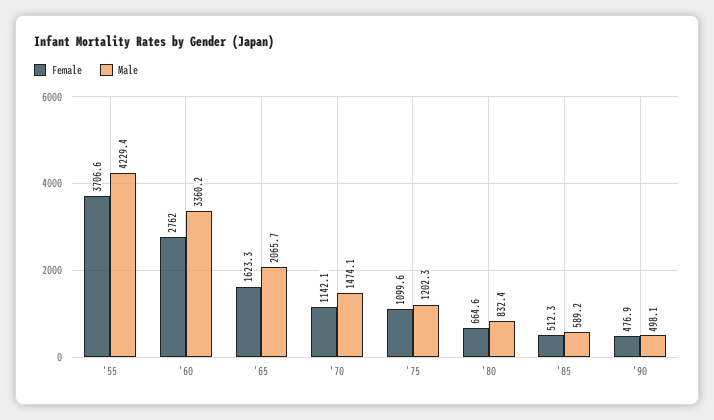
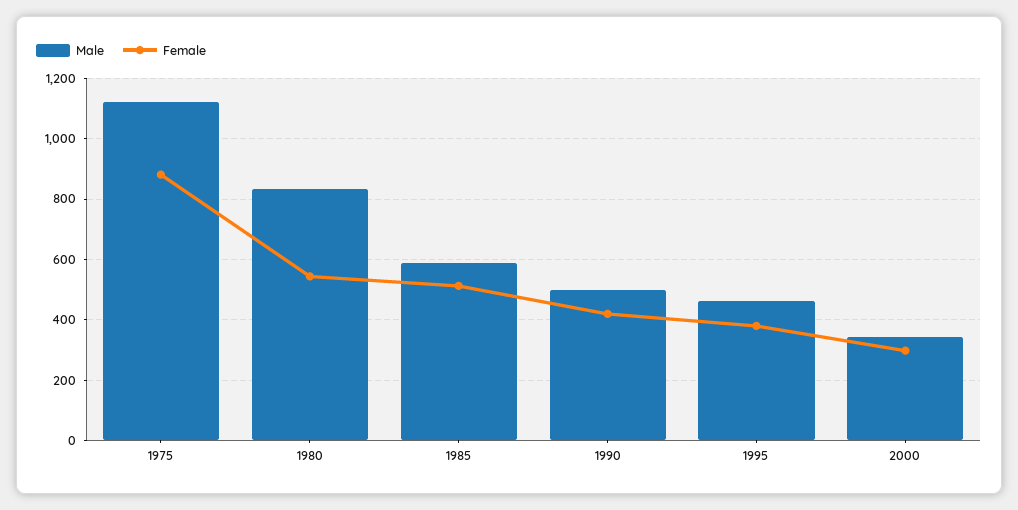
Female, '55: 3706.6 -> none
Male, '55: 4229.4 -> none
Female, '60: 2762 -> none
Male, '60: 3360.2 -> none
Female, '65: 1623.3 -> none
Male, '65: 2065.7 -> none
Female, '70: 1142.1 -> none
Male, '70: 1474.1 -> none
Female, '75: 1099.6 -> 880
Male, '75: 1202.3 -> 1120
Female, '80: 664.6 -> 540
Female, '90: 476.9 -> 420
Male, 1995: none -> 460
Female, 1995: none -> 380
Male, 2000: none -> 340
Female, 2000: none -> 300

